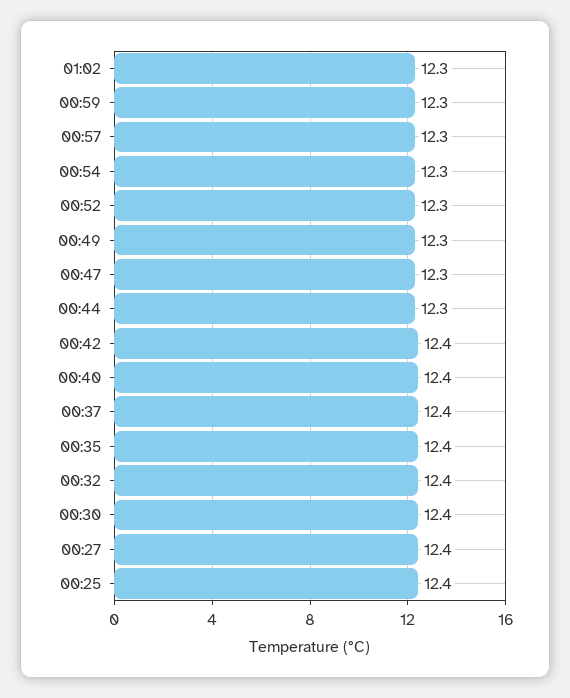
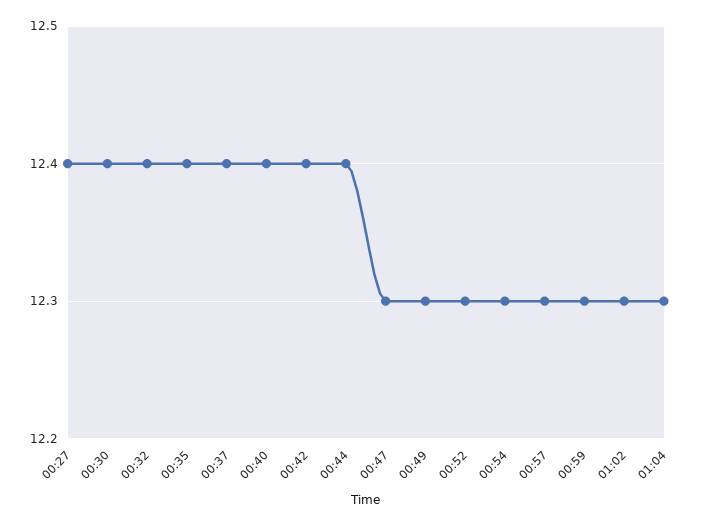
00:44: 12.3 -> 12.4
00:25: 12.4 -> none
01:04: none -> 12.3

